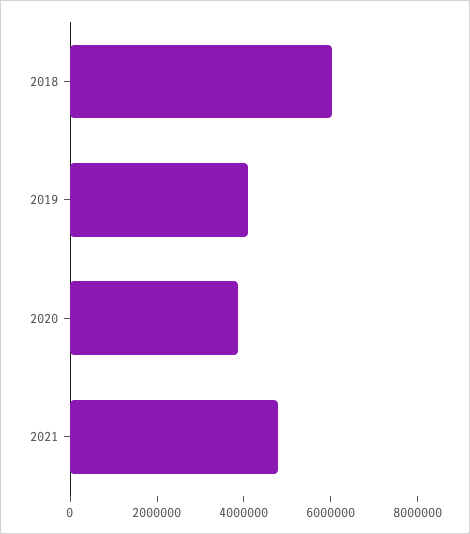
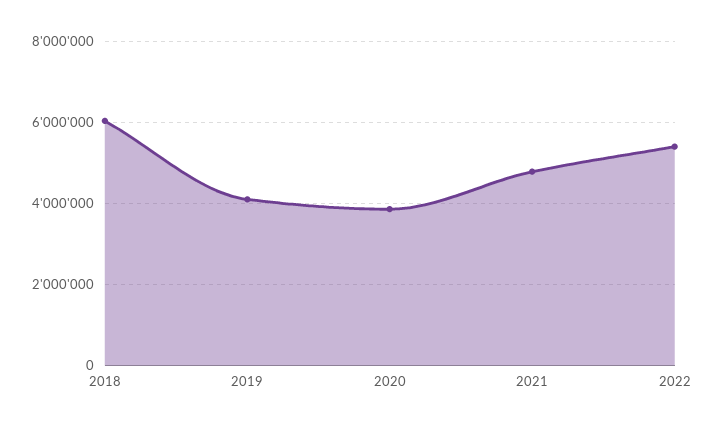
2022: none -> 5400000

